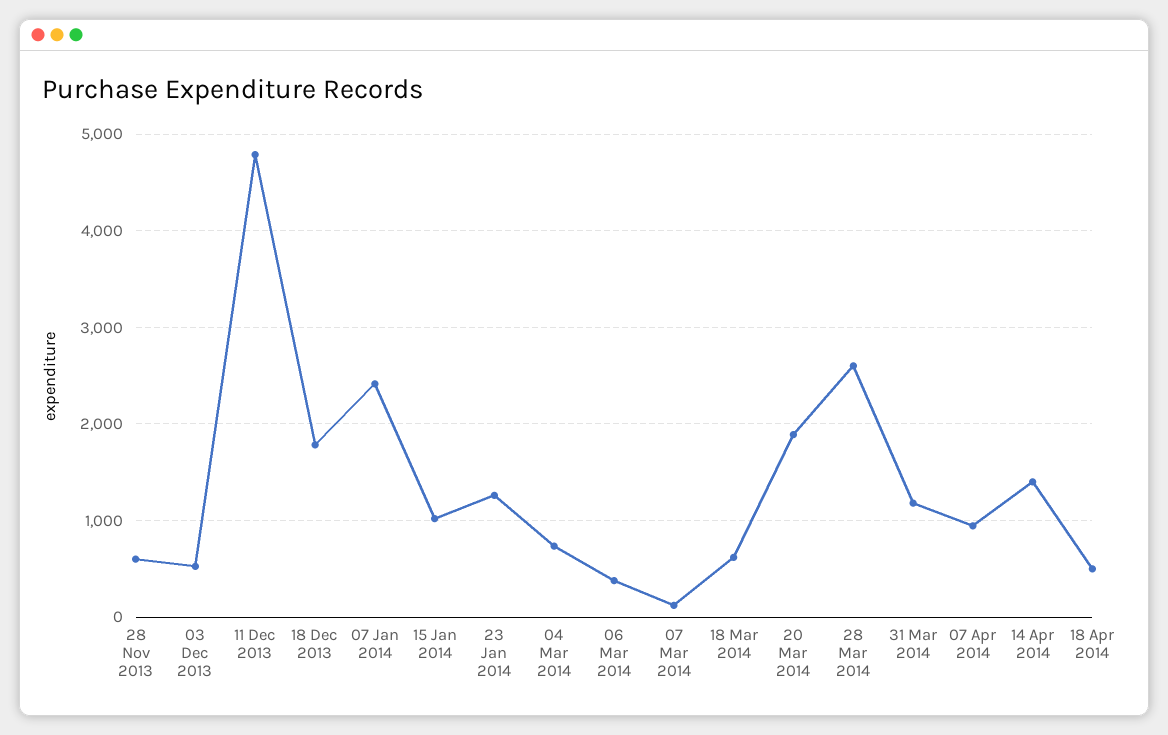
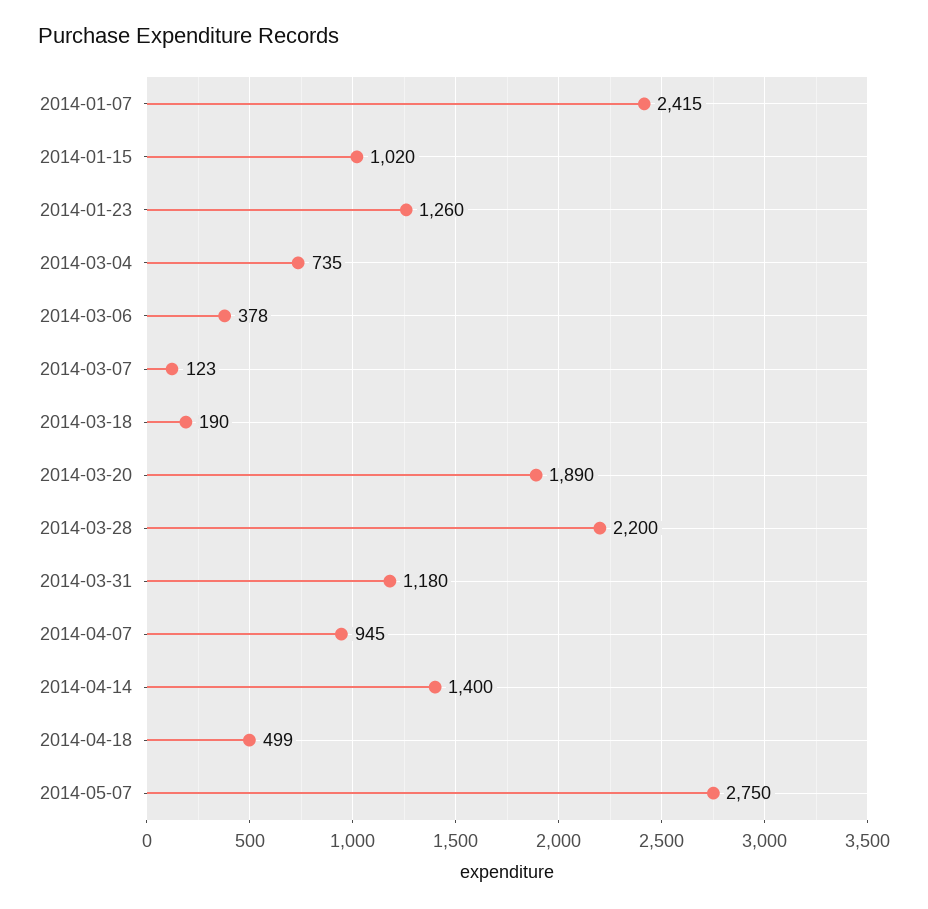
28 Nov 2013: 600 -> none
03 Dec 2013: 500 -> none
11 Dec 2013: 4800 -> none
18 Dec 2013: 1800 -> none
18 Mar 2014: 600 -> 190
28 Mar 2014: 2600 -> 2200
2014-05-07: none -> 2750

